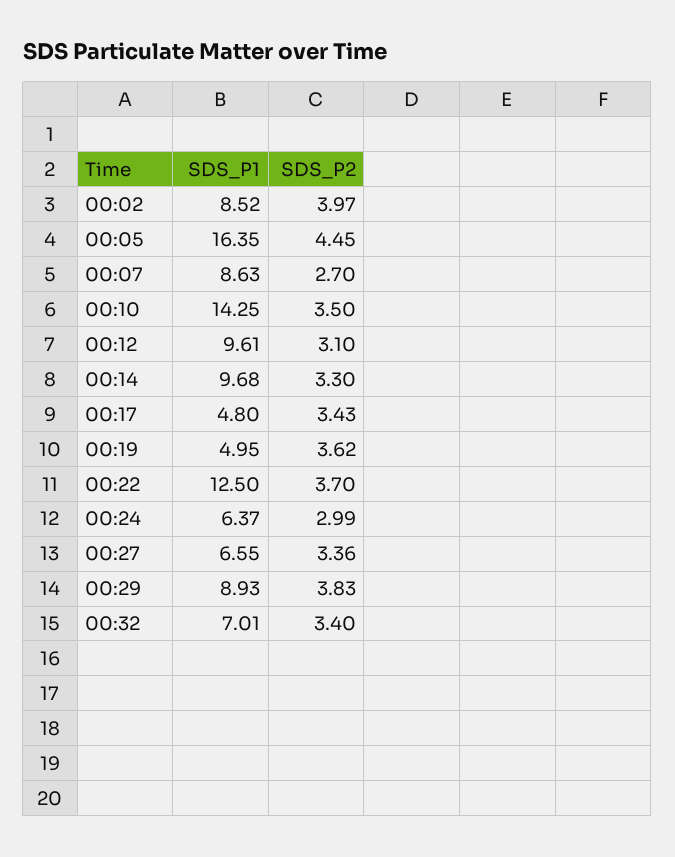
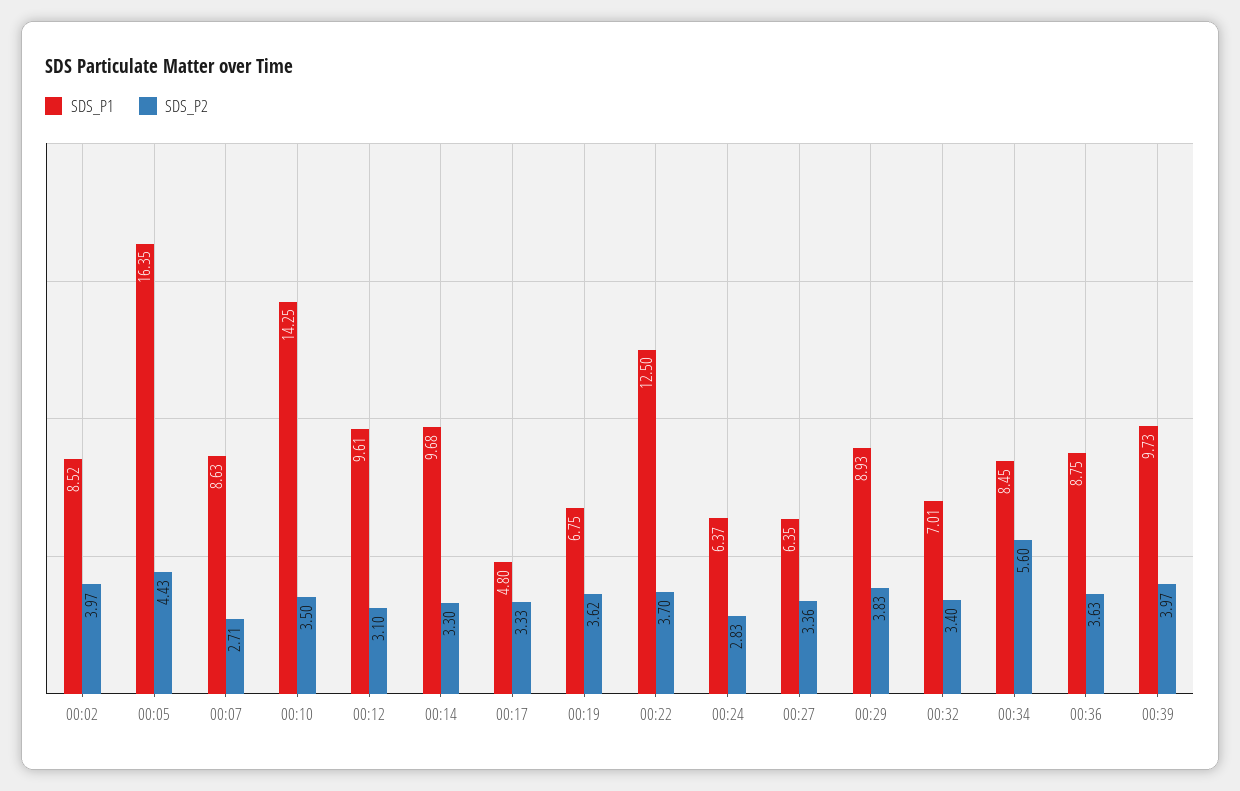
SDS_P2, 00:05: 4.45 -> 4.43
SDS_P2, 00:07: 2.7 -> 2.71
SDS_P2, 00:17: 3.43 -> 3.33
SDS_P1, 00:19: 4.95 -> 6.75
SDS_P2, 00:24: 2.99 -> 2.83
SDS_P1, 00:27: 6.55 -> 6.35
SDS_P1, 00:34: none -> 8.45
SDS_P2, 00:34: none -> 5.6
SDS_P1, 00:36: none -> 8.75
SDS_P2, 00:36: none -> 3.63
SDS_P1, 00:39: none -> 9.73
SDS_P2, 00:39: none -> 3.97

